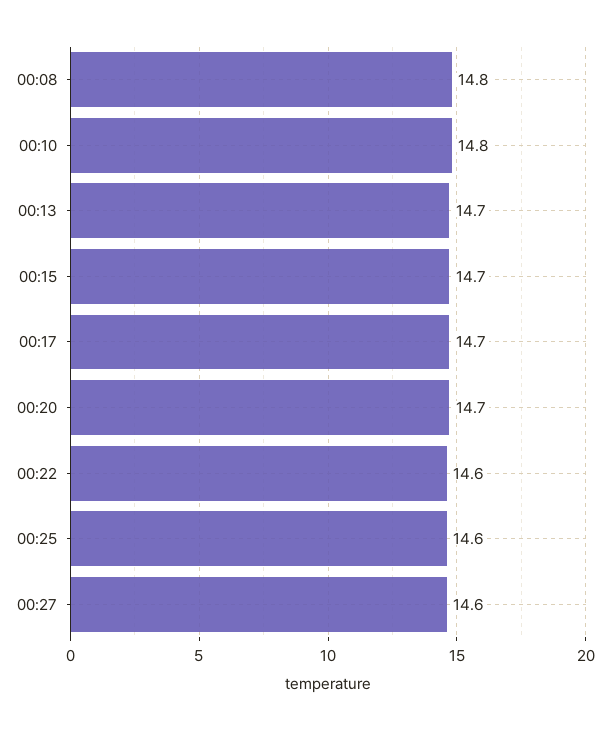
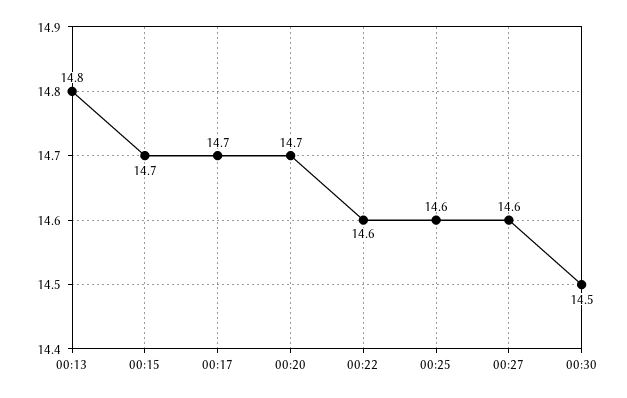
00:08: 14.8 -> none
00:10: 14.8 -> none
00:13: 14.7 -> 14.8
00:30: none -> 14.5

